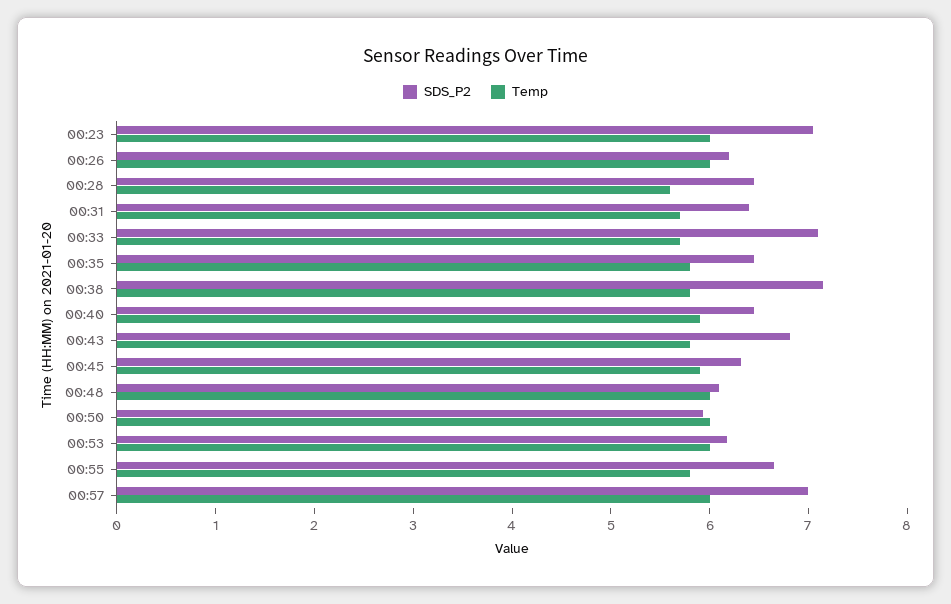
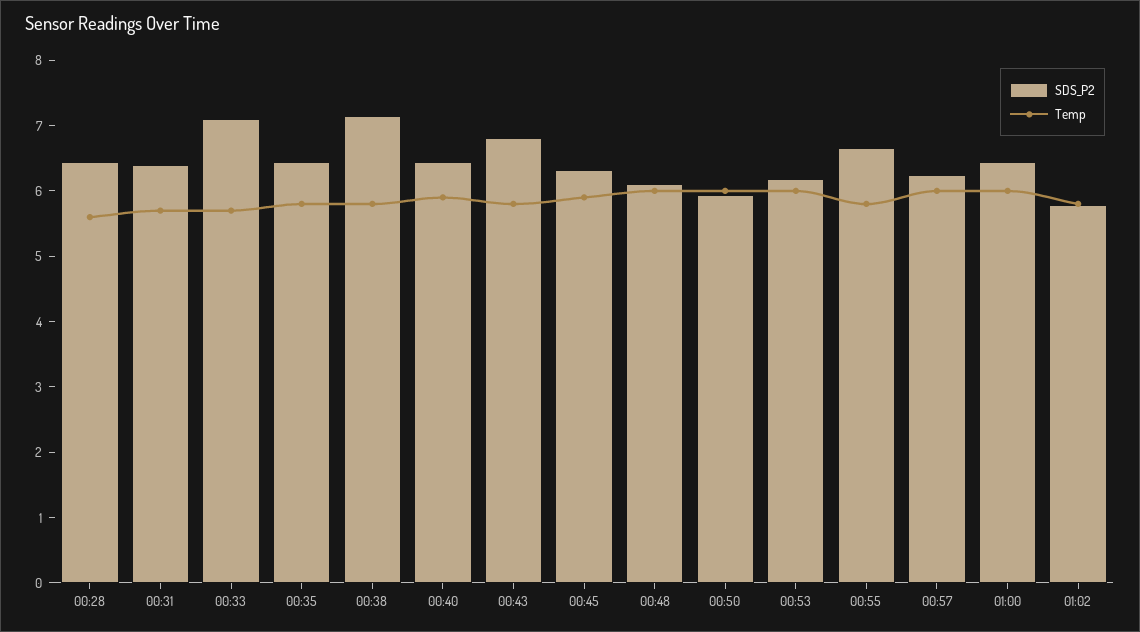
SDS_P2, 00:23: 7 -> none
Temp, 00:23: 6 -> none
SDS_P2, 00:26: 6.2 -> none
Temp, 00:26: 6 -> none
SDS_P2, 00:57: 7 -> 6.2
SDS_P2, 01:00: none -> 6.4
Temp, 01:00: none -> 6
SDS_P2, 01:02: none -> 5.8
Temp, 01:02: none -> 5.8

